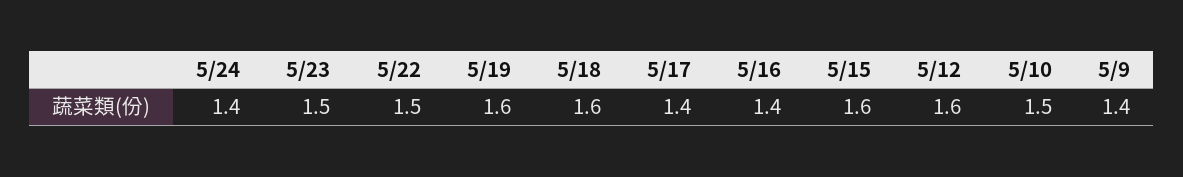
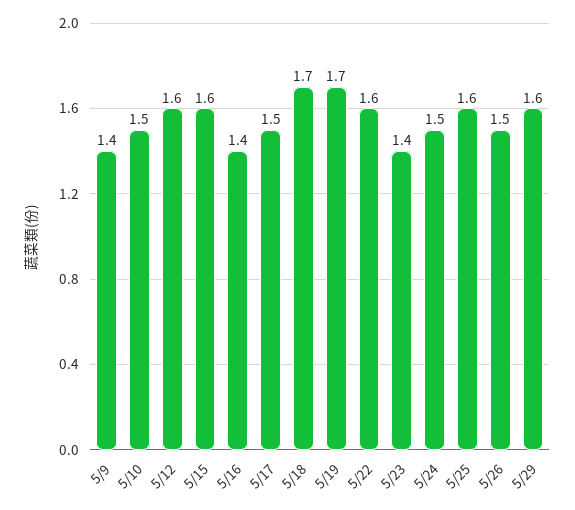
5/24: 1.4 -> 1.5
5/23: 1.5 -> 1.4
5/22: 1.5 -> 1.6
5/19: 1.6 -> 1.7
5/18: 1.6 -> 1.7
5/17: 1.4 -> 1.5
5/25: none -> 1.6
5/26: none -> 1.5
5/29: none -> 1.6

